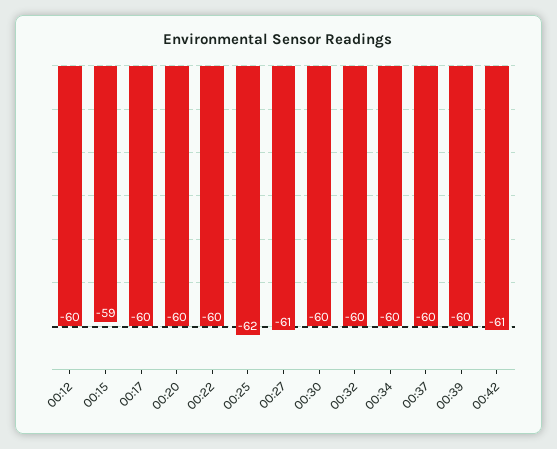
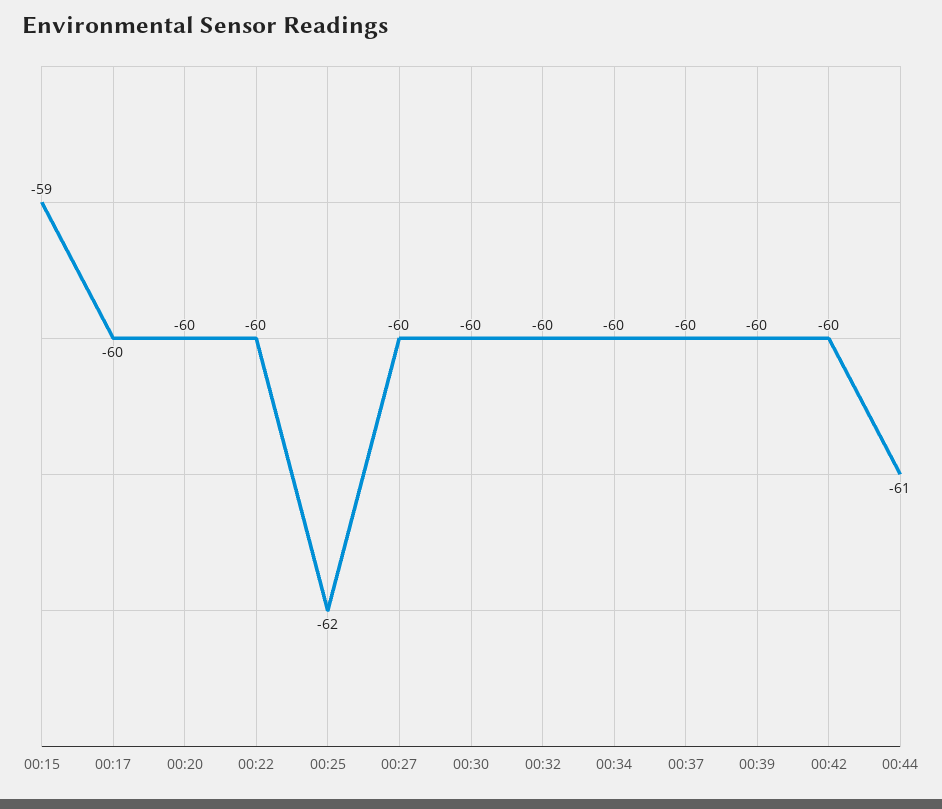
00:12: -60 -> none
00:27: -61 -> -60
00:42: -61 -> -60
00:44: none -> -61

